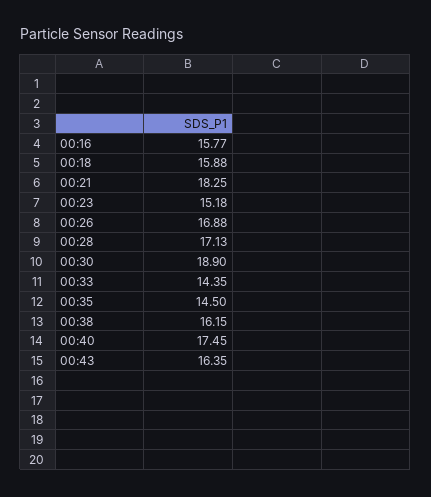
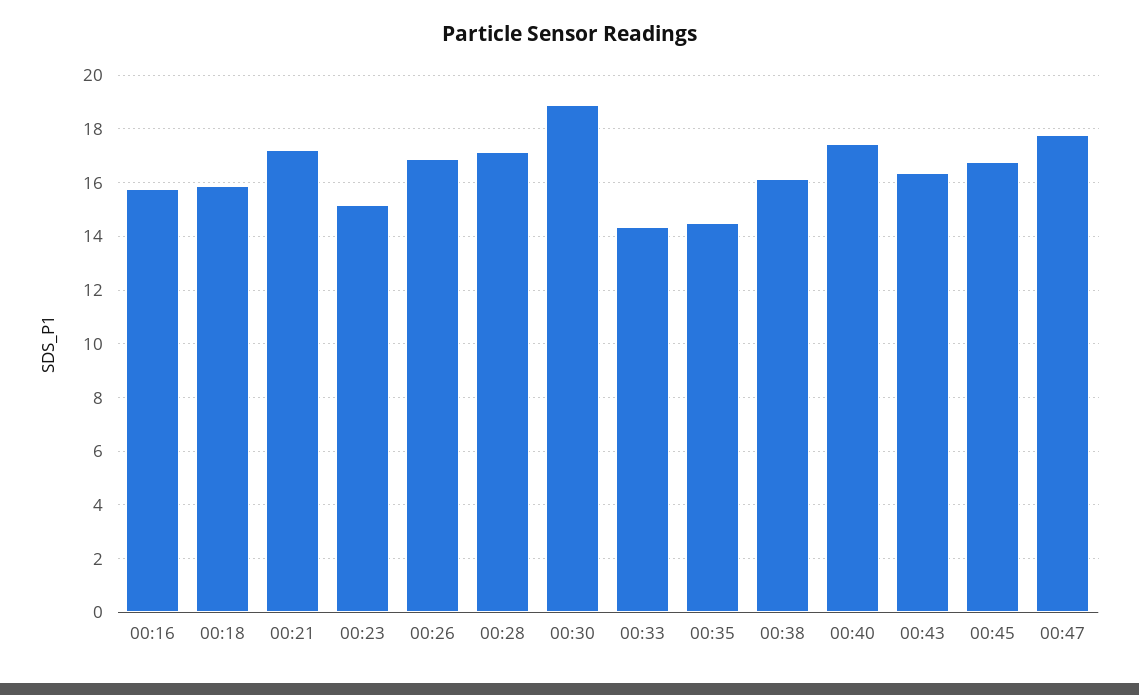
00:21: 18.25 -> 17.25
00:45: none -> 16.75
00:47: none -> 17.75

